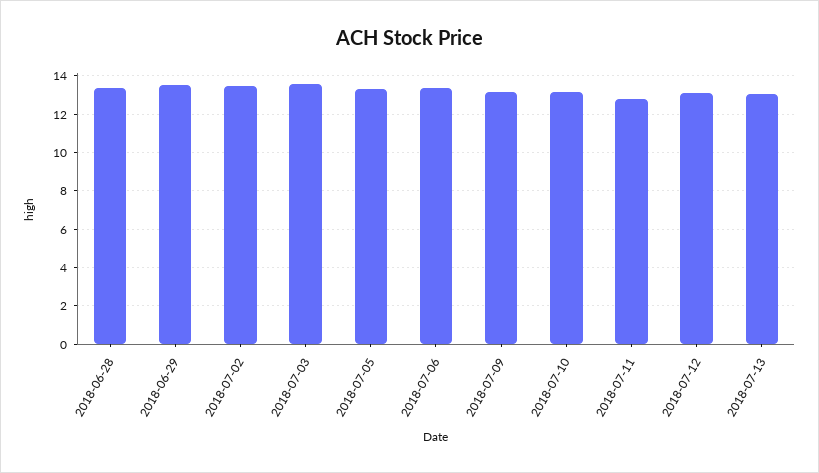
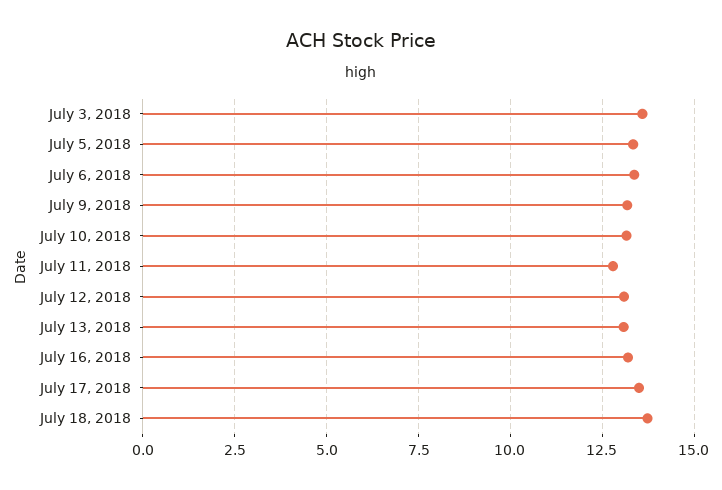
2018-06-28: 13.5 -> none
2018-06-29: 13.5 -> none
2018-07-02: 13.5 -> none
July 16, 2018: none -> 13.25
July 17, 2018: none -> 13.5
July 18, 2018: none -> 13.75

